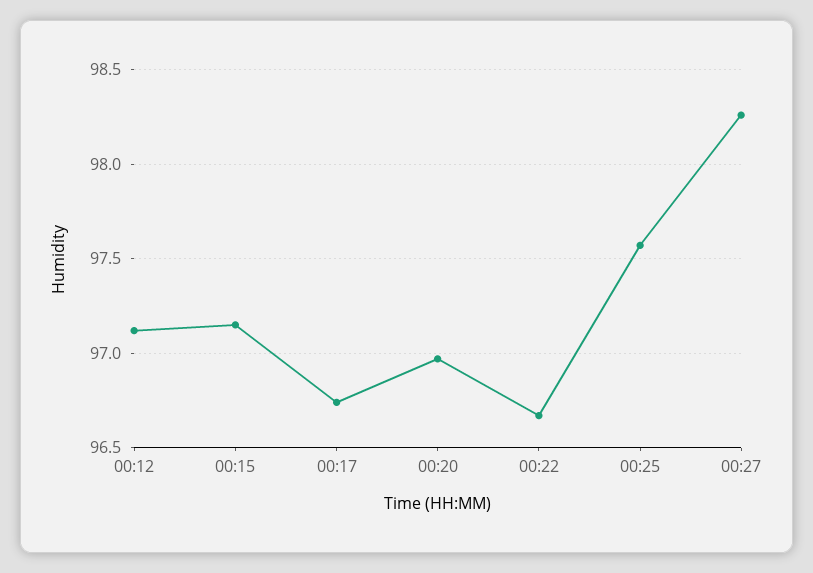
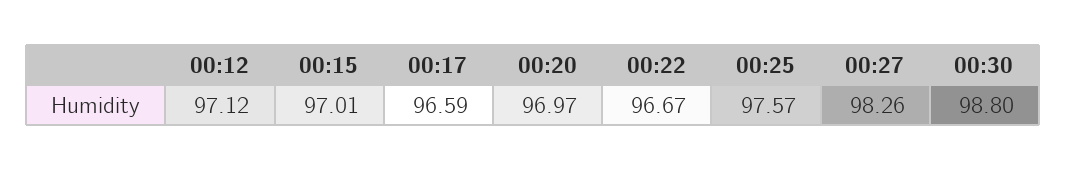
00:15: 97.15 -> 97.01
00:17: 96.75 -> 96.59
00:30: none -> 98.8

